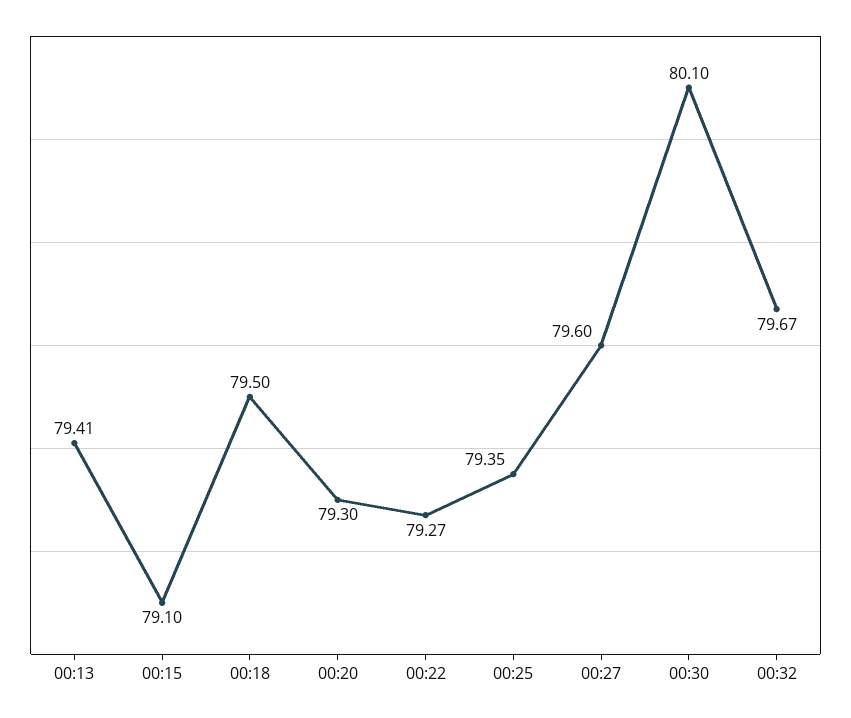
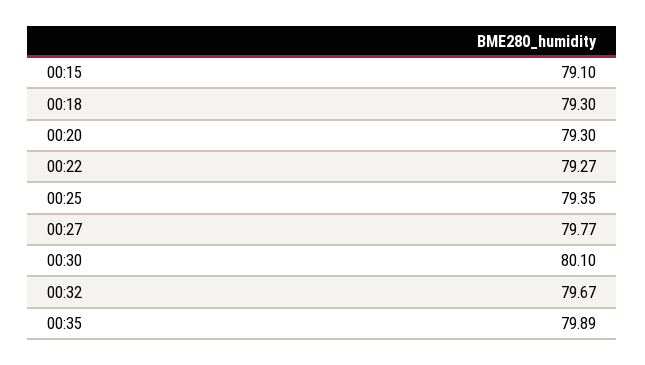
00:13: 79.41 -> none
00:18: 79.5 -> 79.3
00:27: 79.6 -> 79.77
00:35: none -> 79.89

